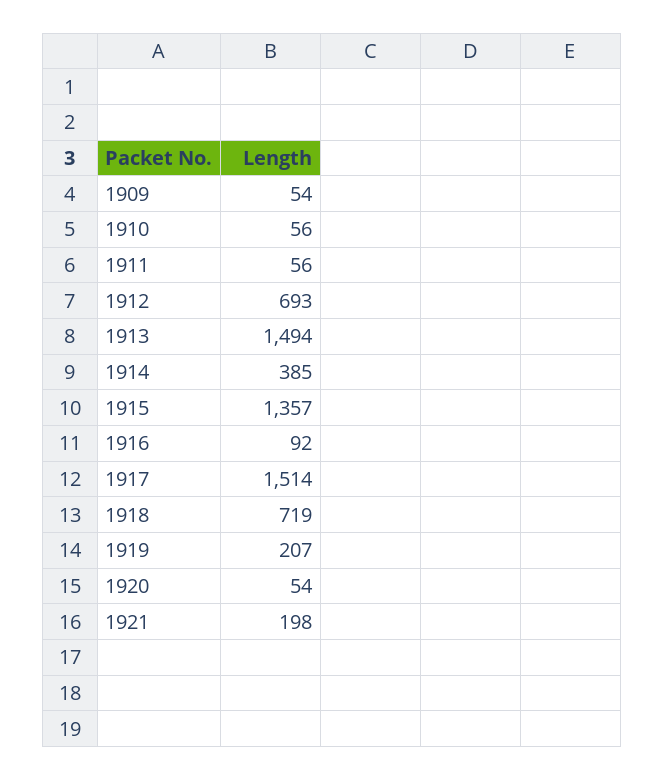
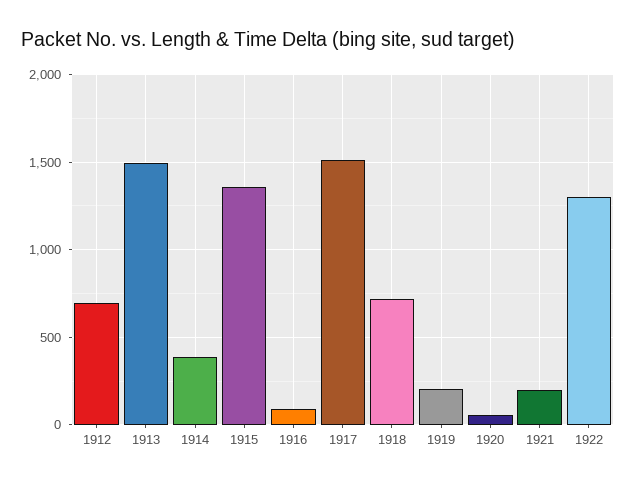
1909: 54 -> none
1910: 56 -> none
1911: 56 -> none
1922: none -> 1300

